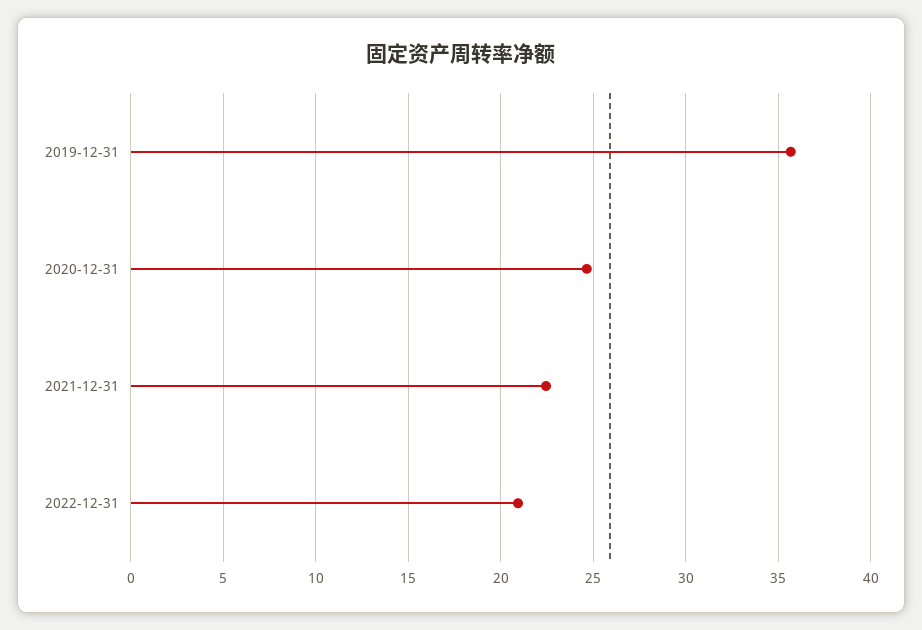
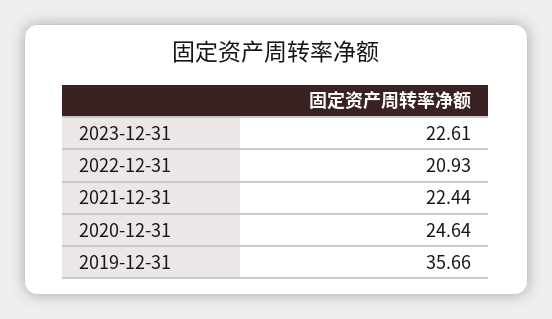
2023-12-31: none -> 22.61

